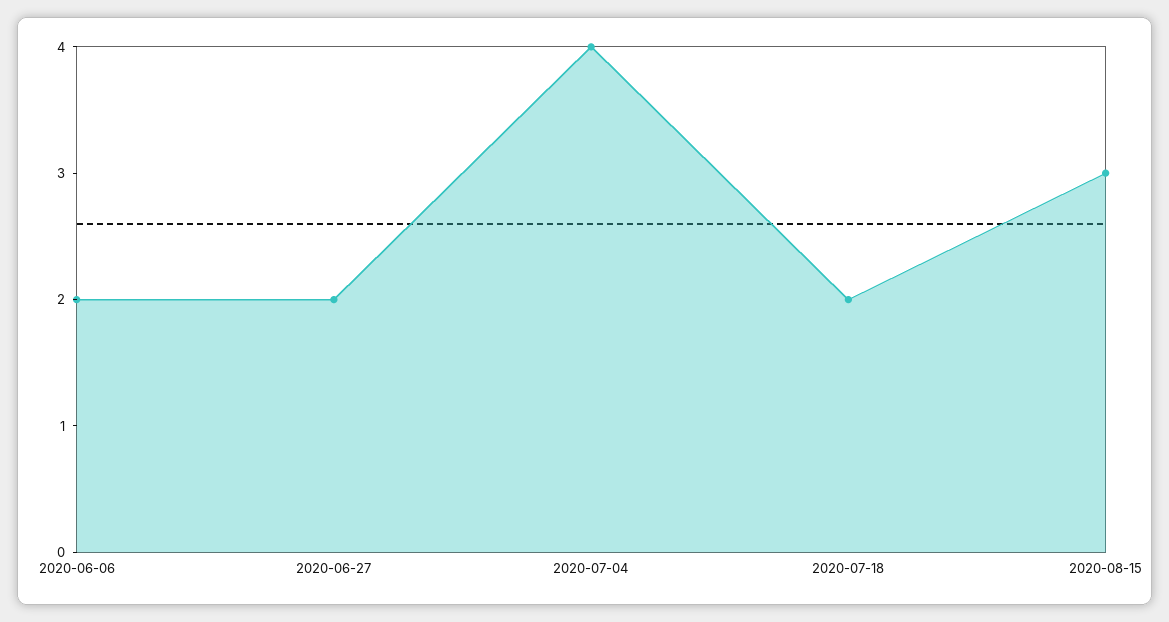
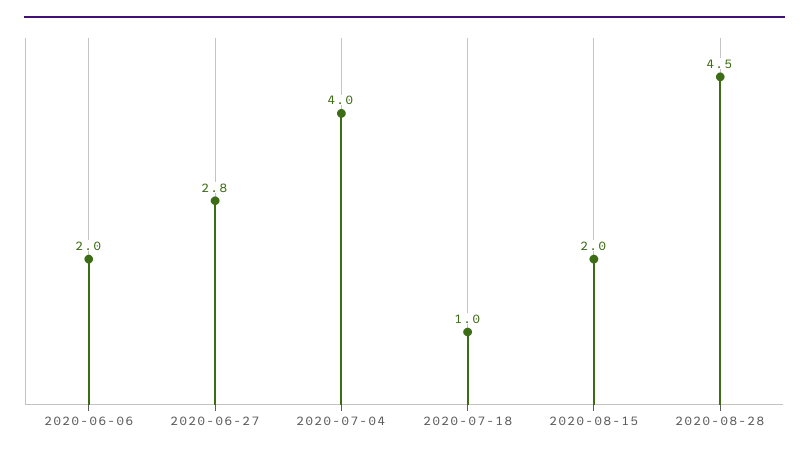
2020-06-27: 2 -> 2.8
2020-07-18: 2 -> 1
2020-08-15: 3 -> 2
2020-08-28: none -> 4.5

